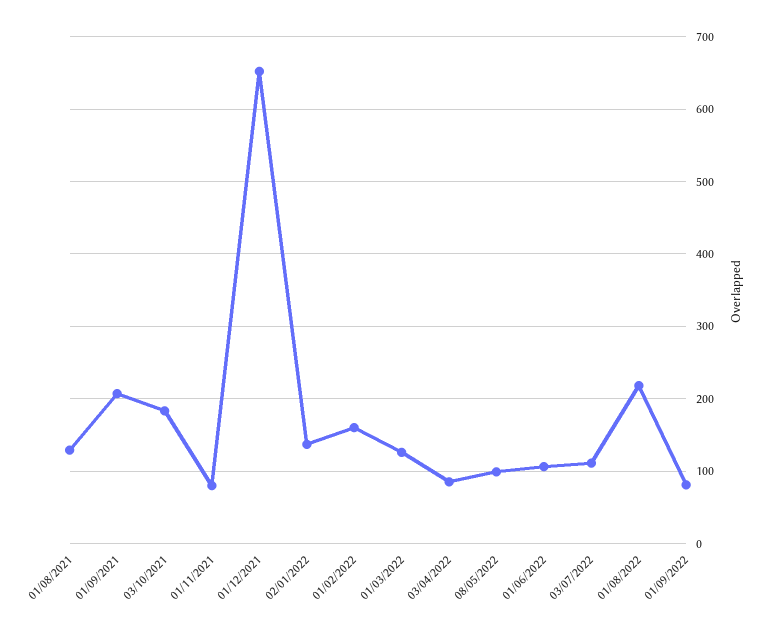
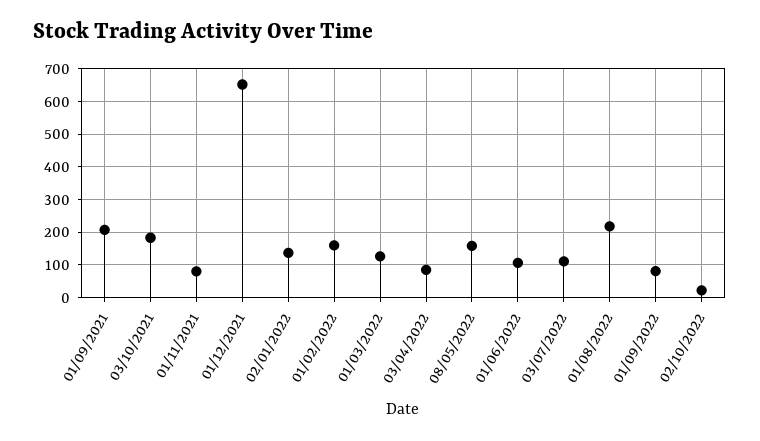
01/08/2021: 130 -> none
08/05/2022: 100 -> 160
02/10/2022: none -> 20

